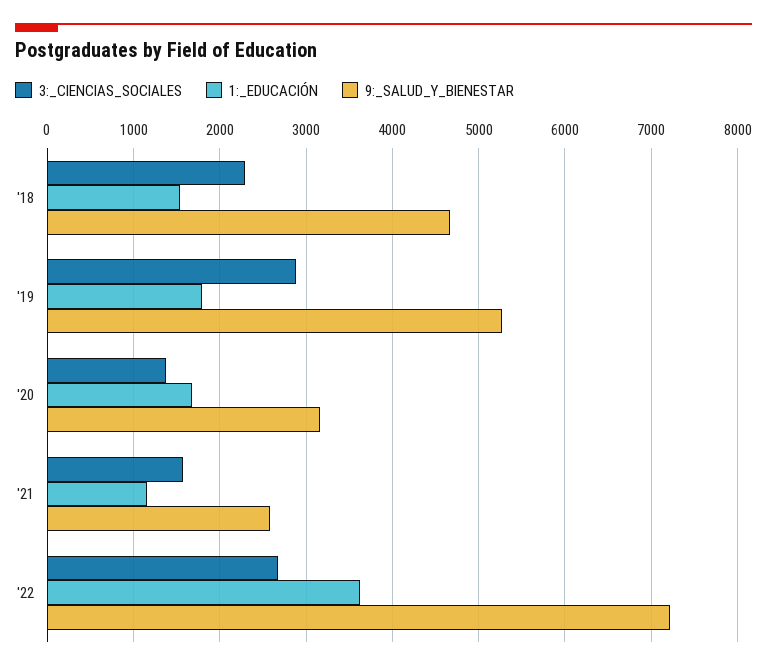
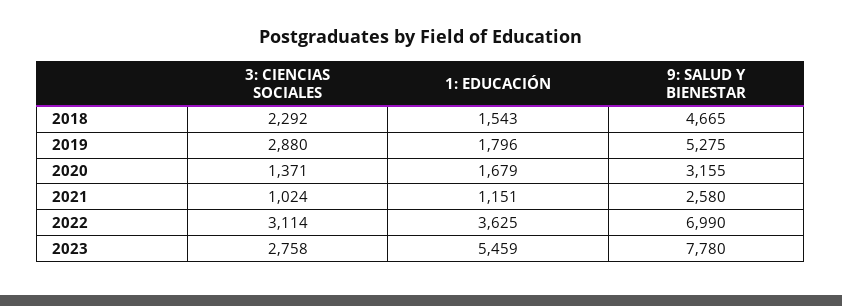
3:_CIENCIAS_SOCIALES, '21: 1600 -> 1024
3:_CIENCIAS_SOCIALES, '22: 2700 -> 3114
9:_SALUD_Y_BIENESTAR, '22: 7200 -> 6990
3:_CIENCIAS_SOCIALES, 2023: none -> 2758
1:_EDUCACIÓN, 2023: none -> 5459
9:_SALUD_Y_BIENESTAR, 2023: none -> 7780

